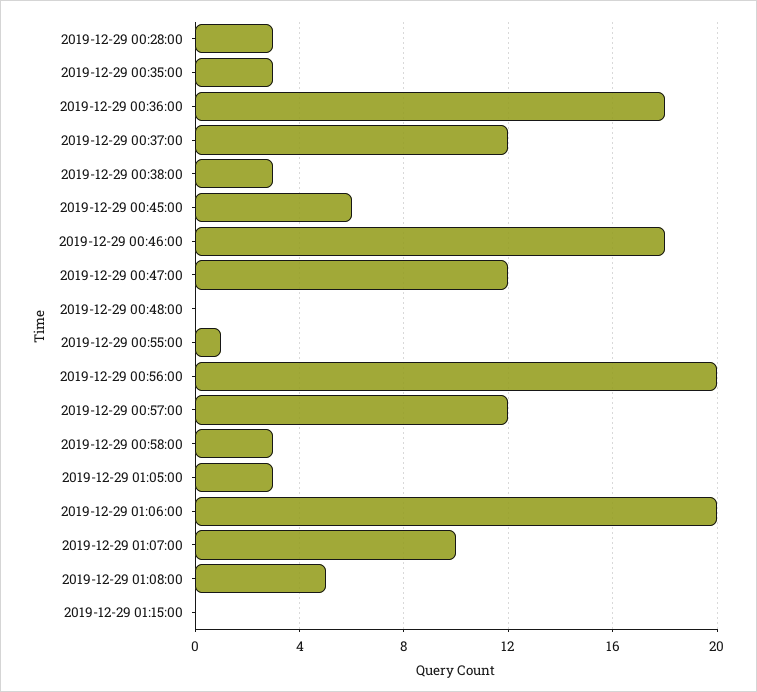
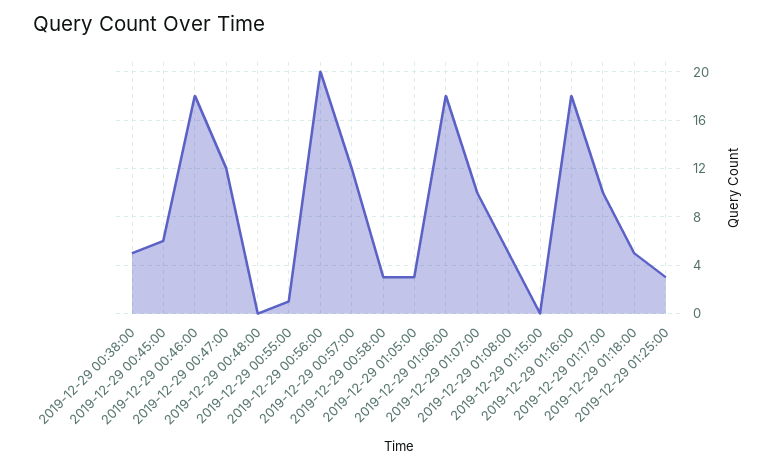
2019-12-29 00:28:00: 3 -> none
2019-12-29 00:35:00: 3 -> none
2019-12-29 00:36:00: 18 -> none
2019-12-29 00:37:00: 12 -> none
2019-12-29 00:38:00: 3 -> 5
2019-12-29 01:06:00: 20 -> 18
2019-12-29 01:16:00: none -> 18
2019-12-29 01:17:00: none -> 10
2019-12-29 01:18:00: none -> 5
2019-12-29 01:25:00: none -> 3

